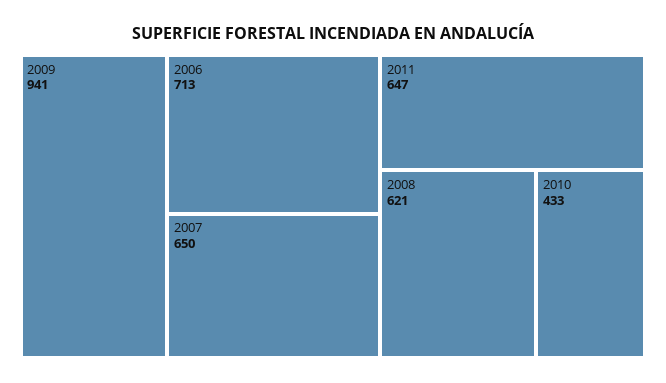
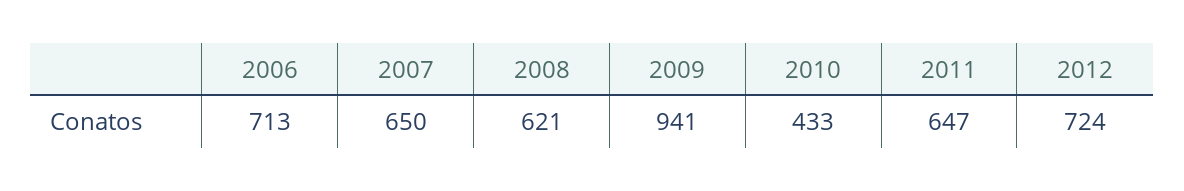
2012: none -> 724

